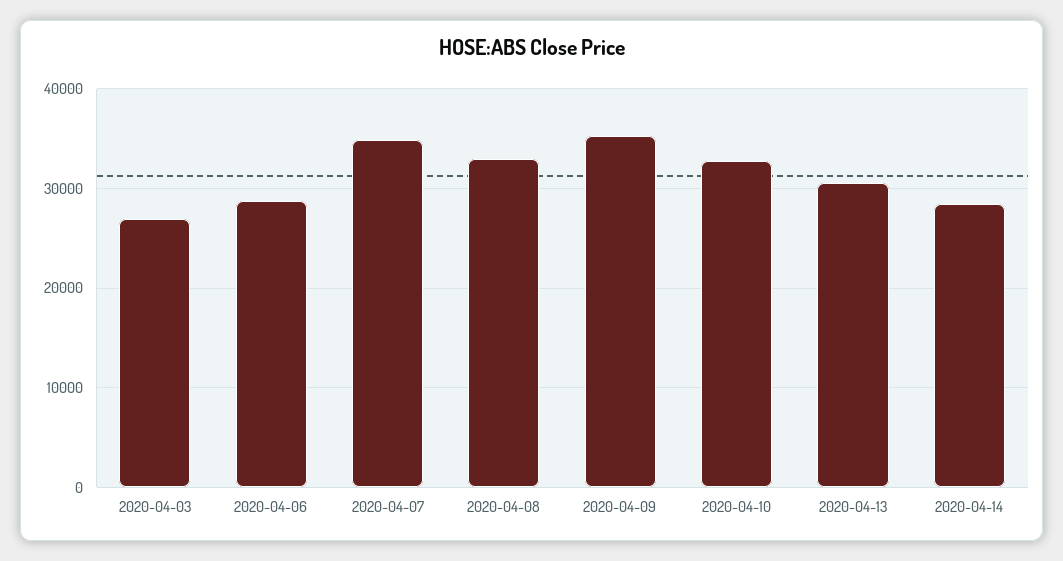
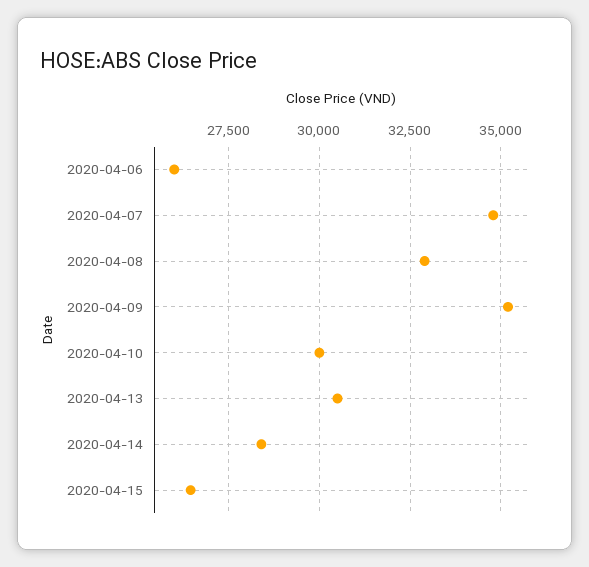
2020-04-03: 27000 -> none
2020-04-06: 29000 -> 26000
2020-04-10: 33000 -> 30000
2020-04-15: none -> 26500

